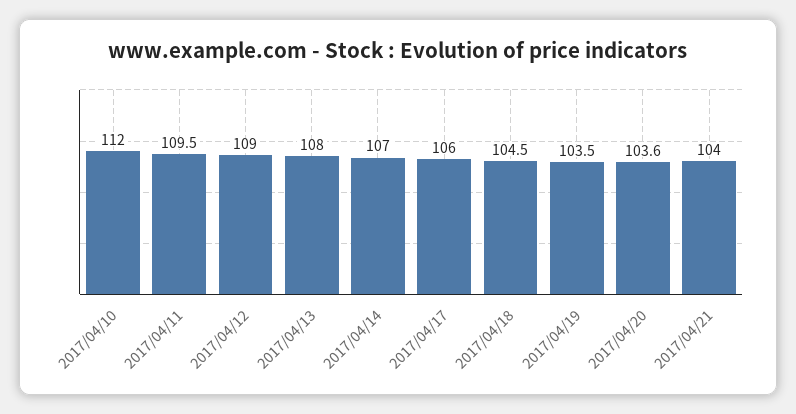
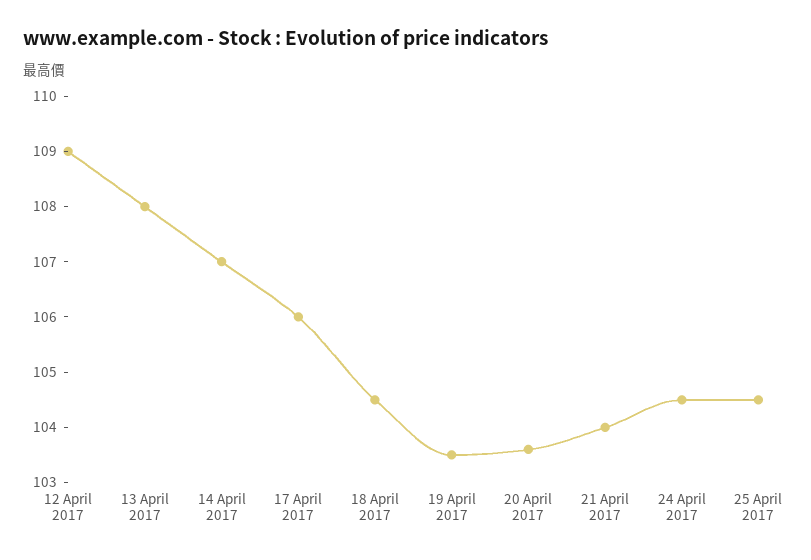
2017/04/10: 112 -> none
2017/04/11: 109.5 -> none
24 April 2017: none -> 104.5
25 April 2017: none -> 104.5

